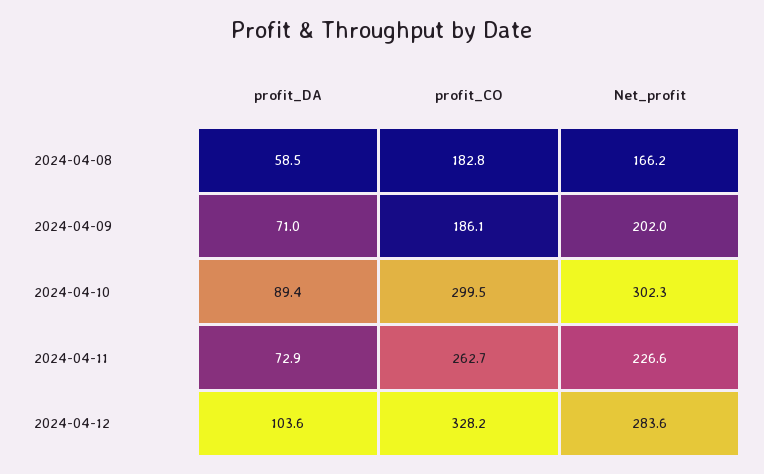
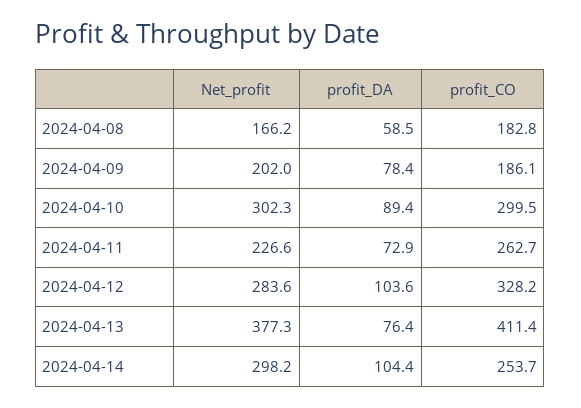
profit_DA, 2024-04-09: 71 -> 78.4
Net_profit, 2024-04-13: none -> 377.3
profit_DA, 2024-04-13: none -> 76.4
profit_CO, 2024-04-13: none -> 411.4
Net_profit, 2024-04-14: none -> 298.2
profit_DA, 2024-04-14: none -> 104.4
profit_CO, 2024-04-14: none -> 253.7

